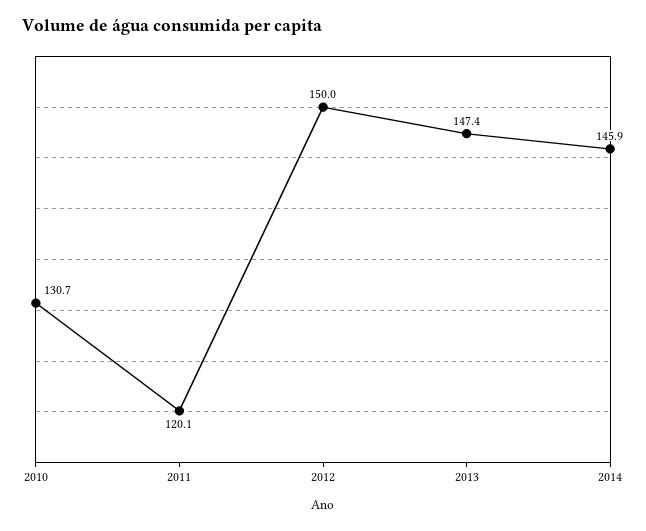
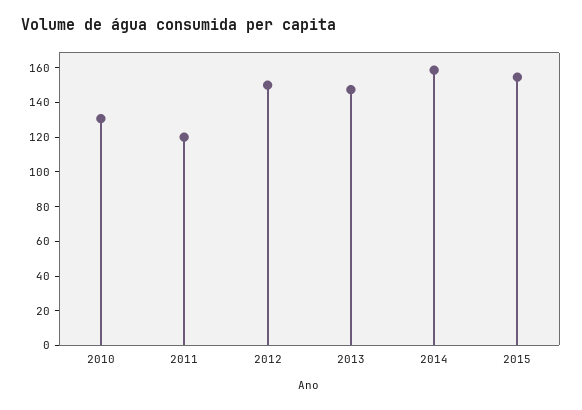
2014: 145.9 -> 160
2015: none -> 155

